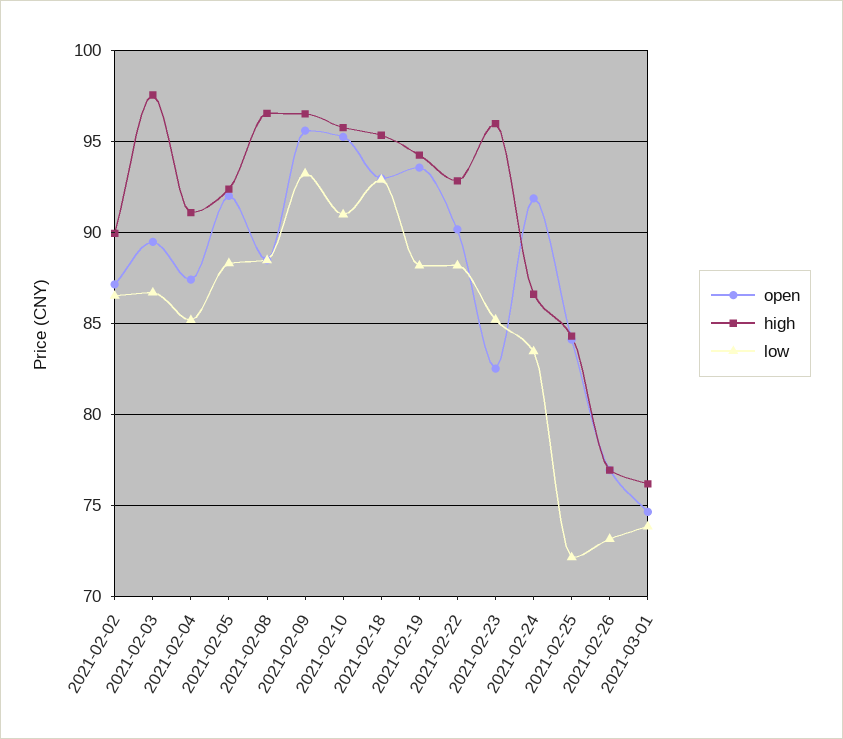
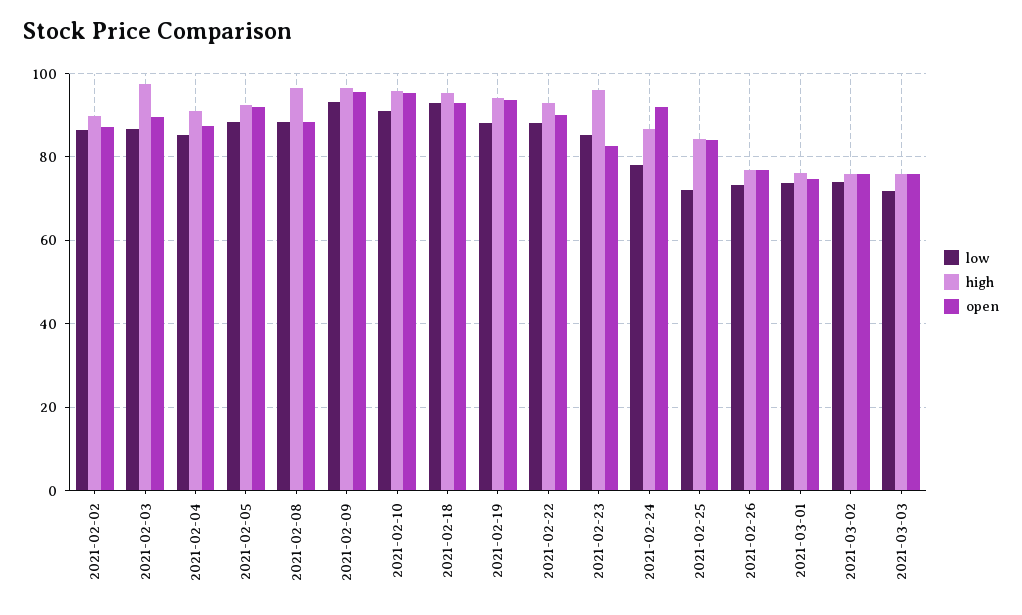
low, 2021-02-24: 83.5 -> 78
low, 2021-03-02: none -> 74
high, 2021-03-02: none -> 76
open, 2021-03-02: none -> 76
low, 2021-03-03: none -> 72
high, 2021-03-03: none -> 76
open, 2021-03-03: none -> 76

